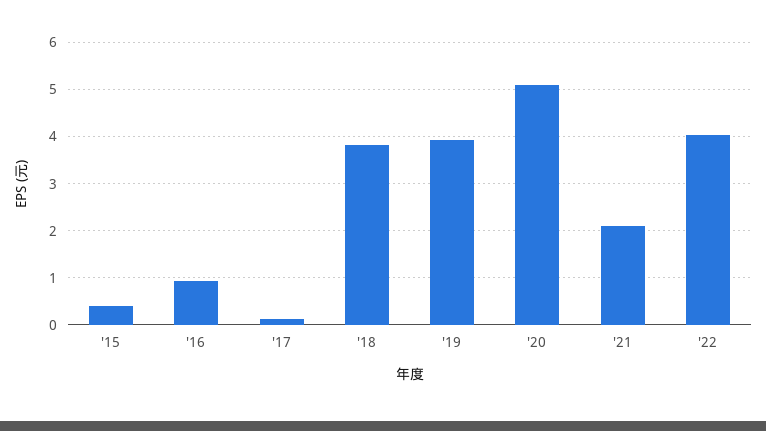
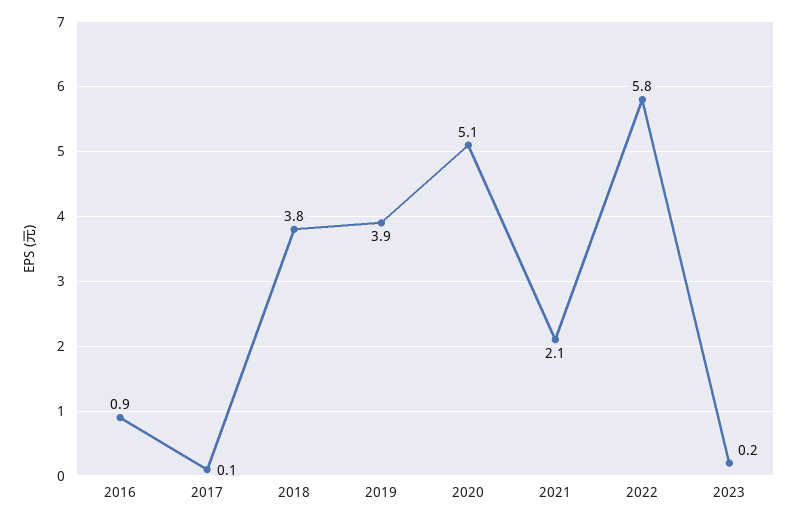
'15: 0.4 -> none
'22: 4 -> 5.8
2023: none -> 0.2

